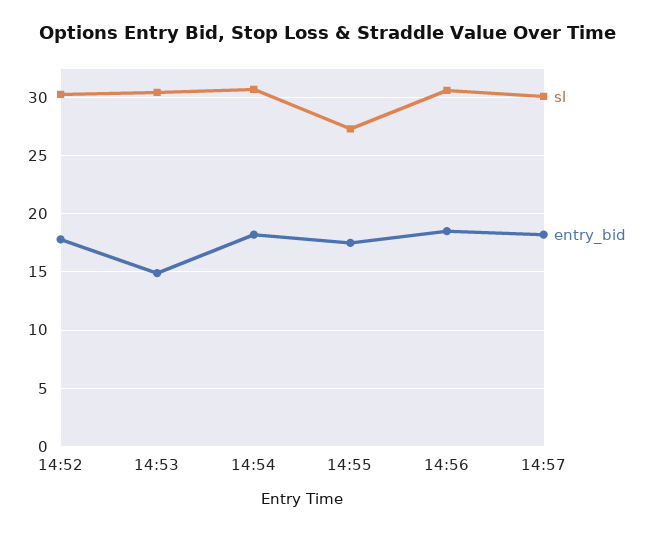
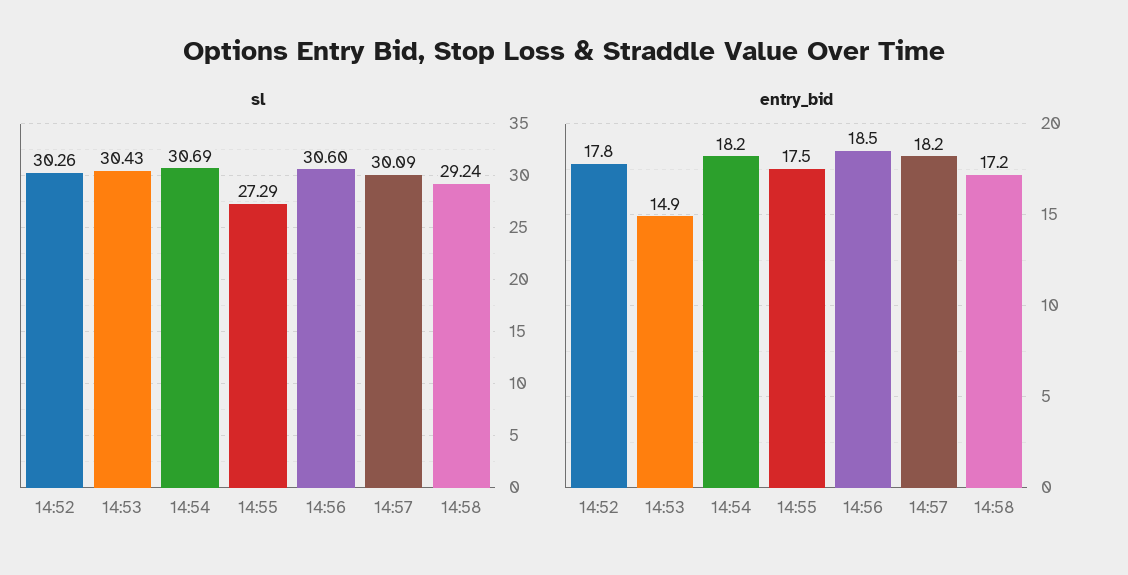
sl, 14:58: none -> 29.24
entry_bid, 14:58: none -> 17.2

